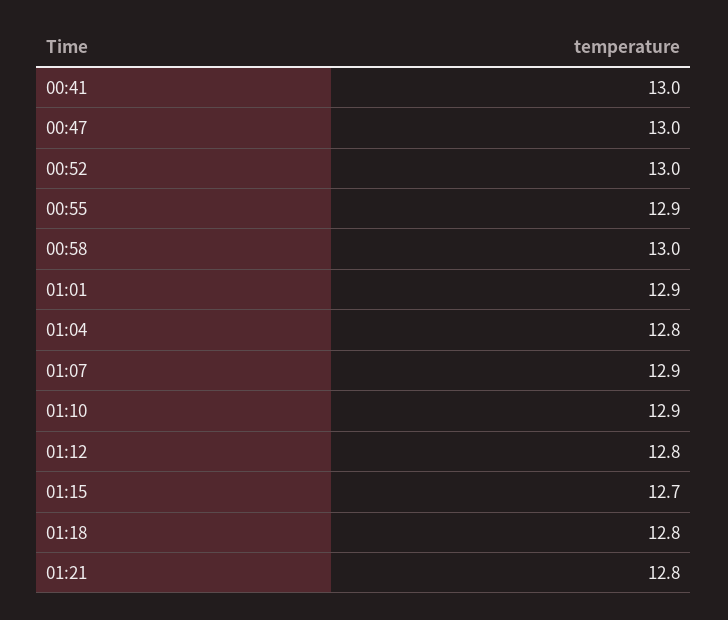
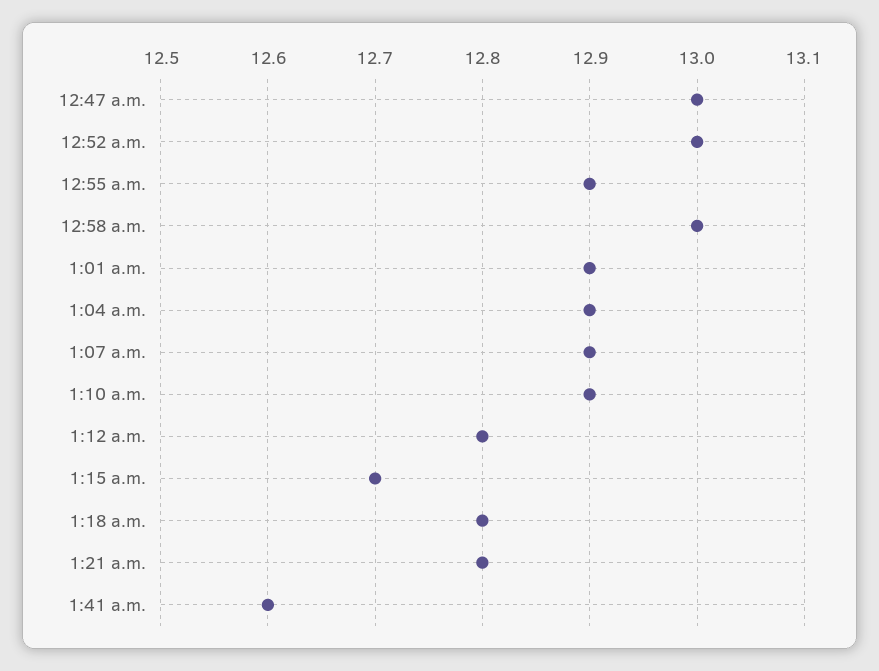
00:41: 13 -> none
01:04: 12.8 -> 12.9
1:41 a.m.: none -> 12.6

